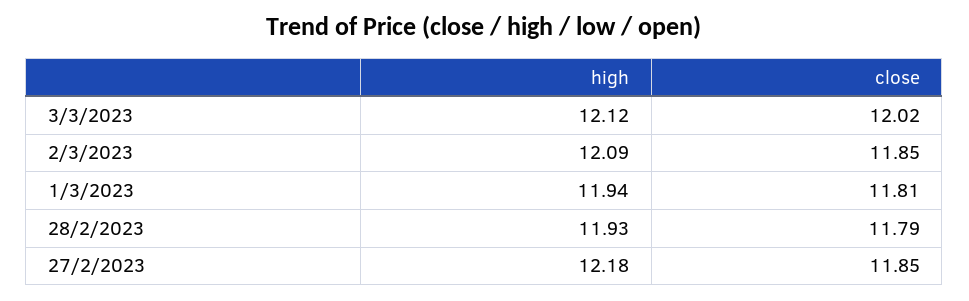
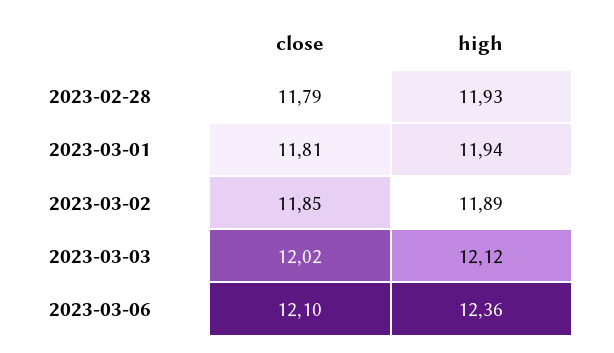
high, 2/3/2023: 12.09 -> 11.89
high, 27/2/2023: 12.18 -> none
close, 27/2/2023: 11.85 -> none
close, 2023-03-06: none -> 12.1
high, 2023-03-06: none -> 12.36

